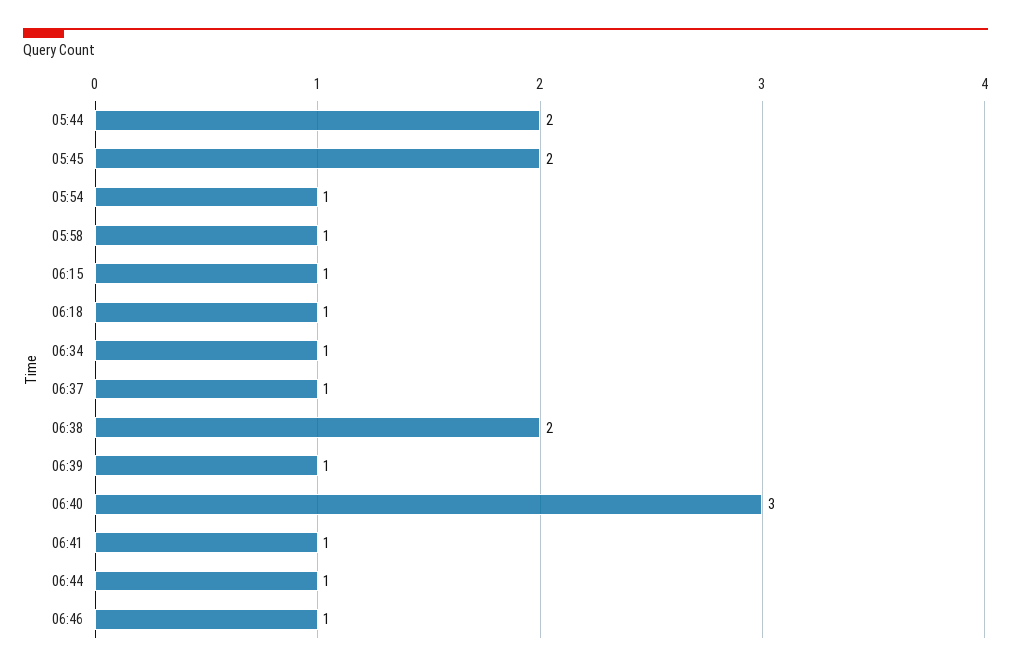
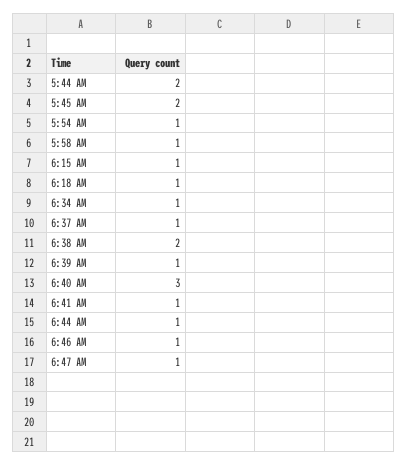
6:47 AM: none -> 1

